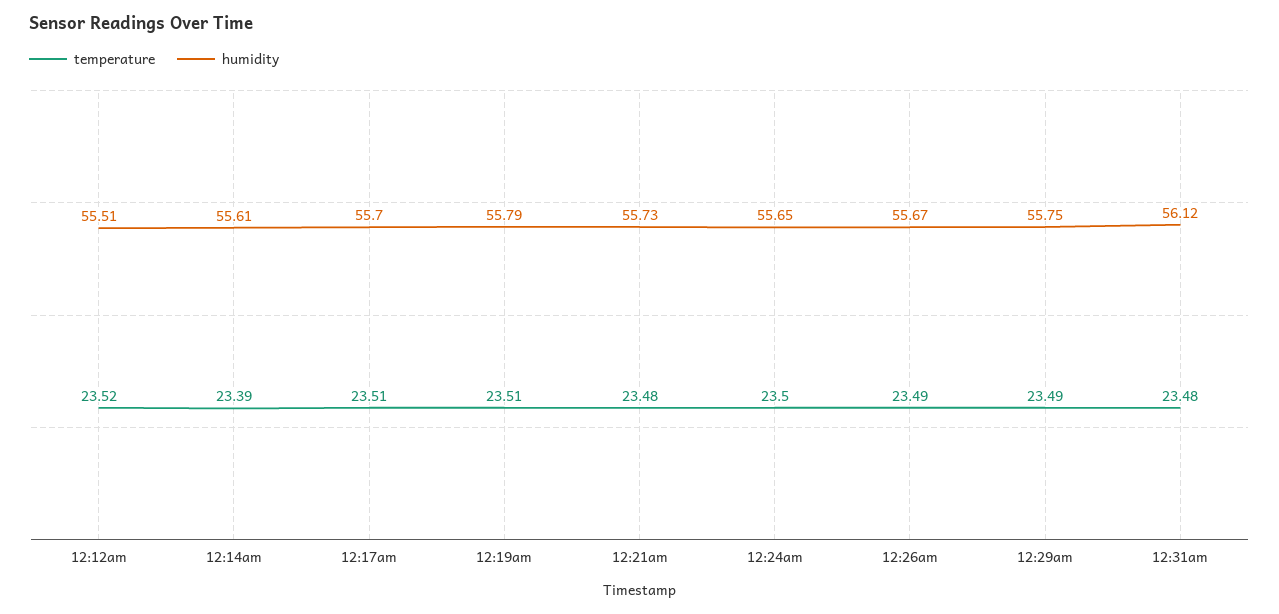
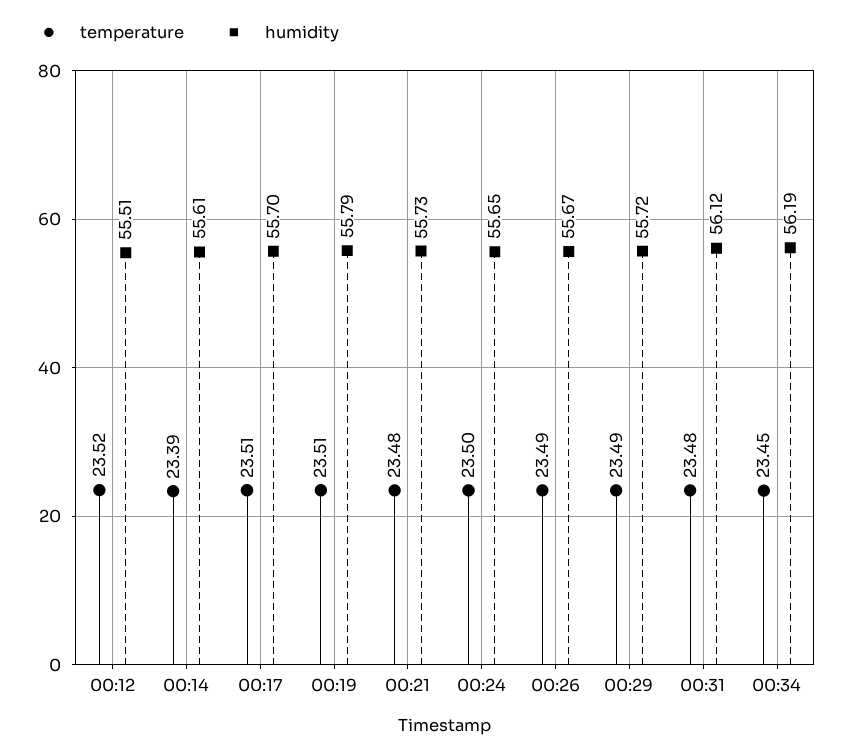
humidity, 12:29am: 55.75 -> 55.72
temperature, 00:34: none -> 23.45
humidity, 00:34: none -> 56.19

